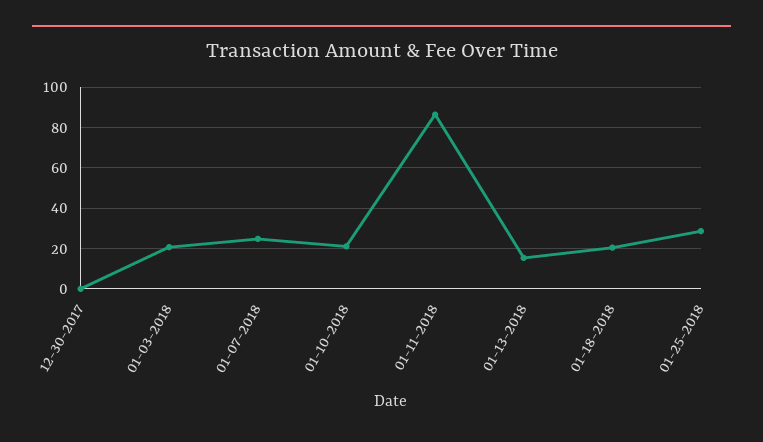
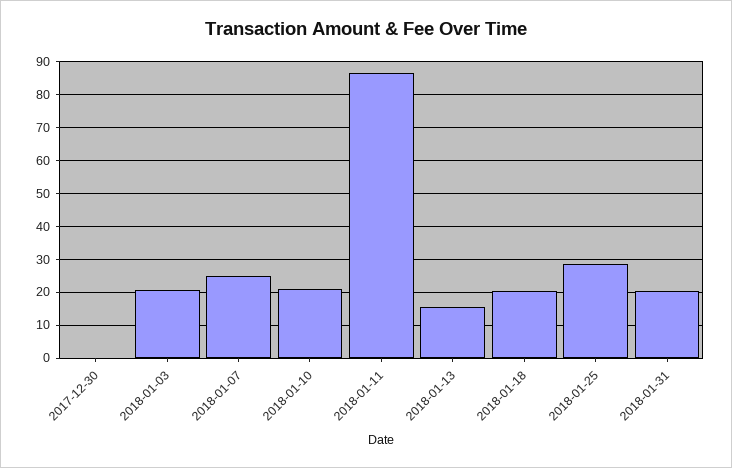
2018-01-31: none -> 20

